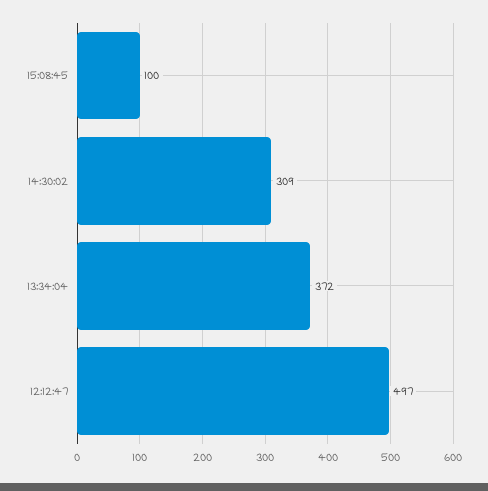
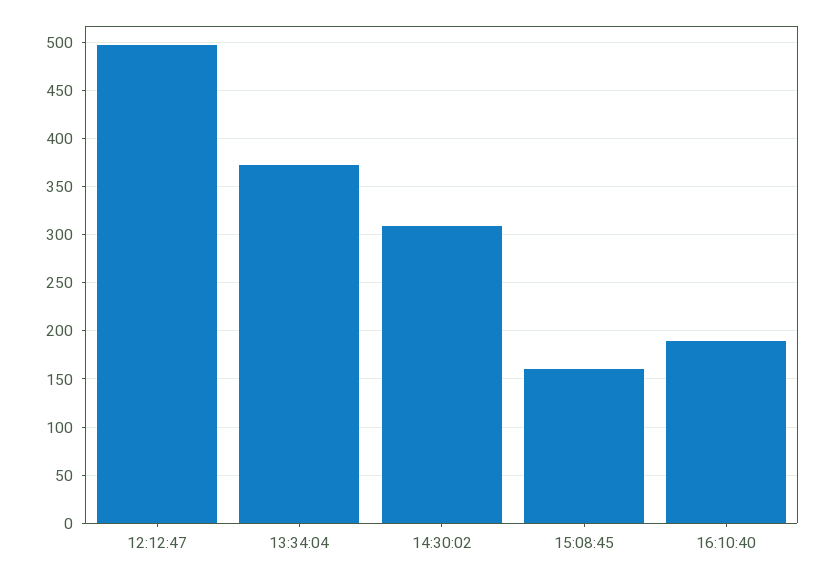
15:08:45: 100 -> 160
16:10:40: none -> 190

